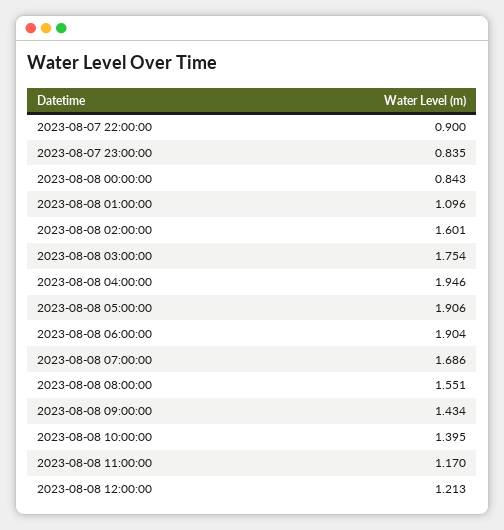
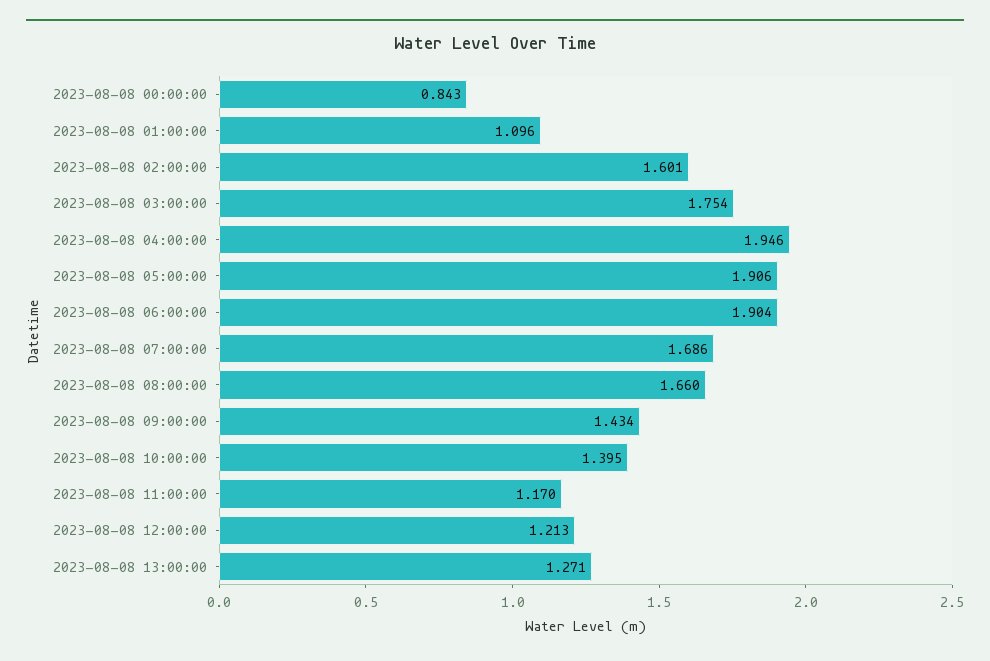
2023-08-07 22:00:00: 0.9 -> none
2023-08-07 23:00:00: 0.835 -> none
2023-08-08 08:00:00: 1.551 -> 1.66
2023-08-08 13:00:00: none -> 1.271

